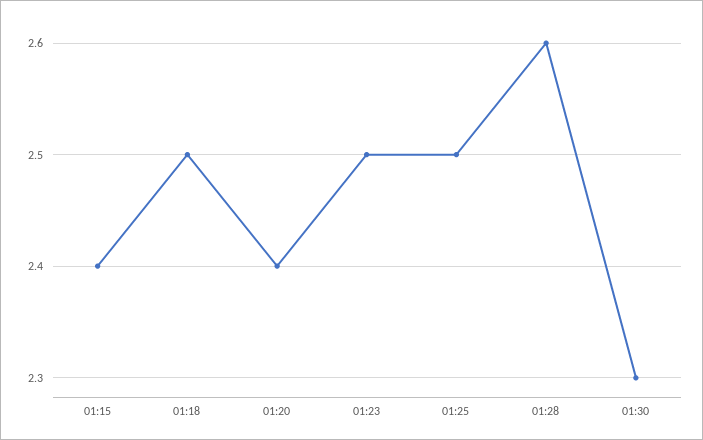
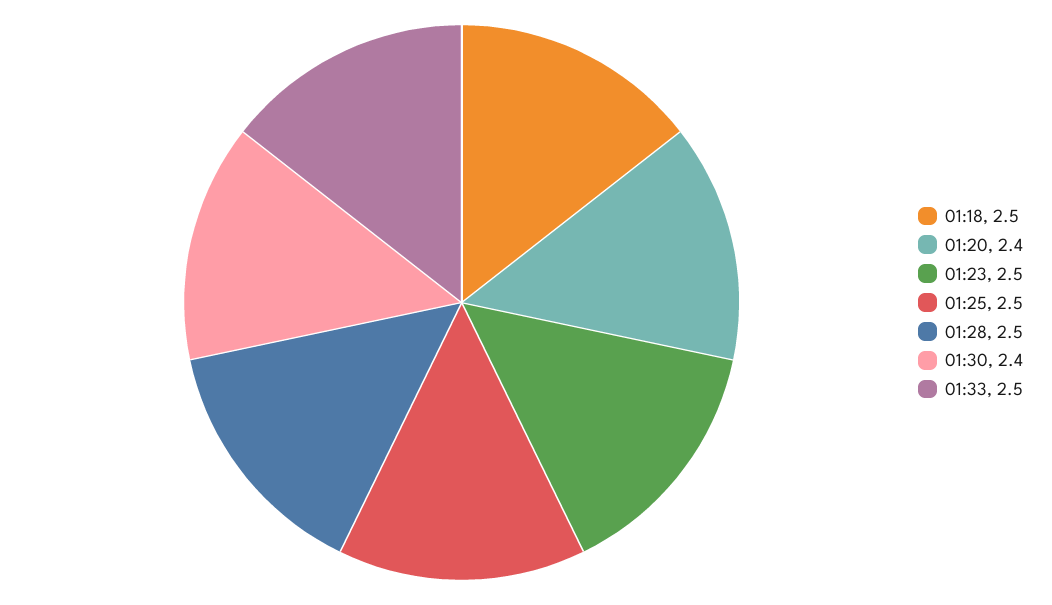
01:15: 2.4 -> none
01:28: 2.6 -> 2.5
01:30: 2.3 -> 2.4
01:33: none -> 2.5

